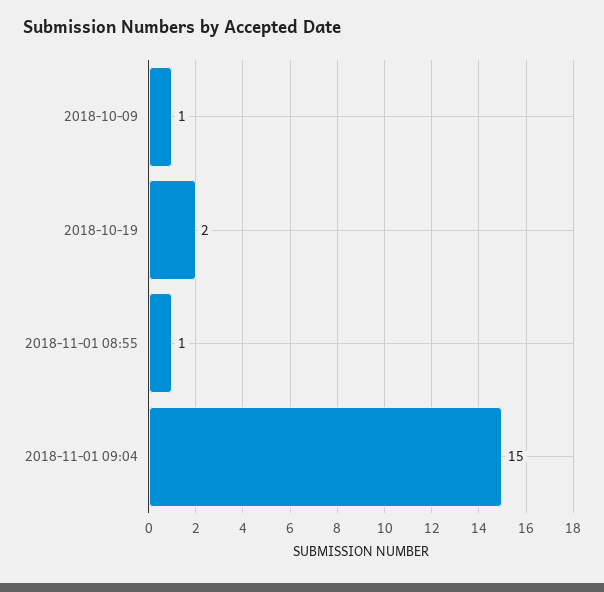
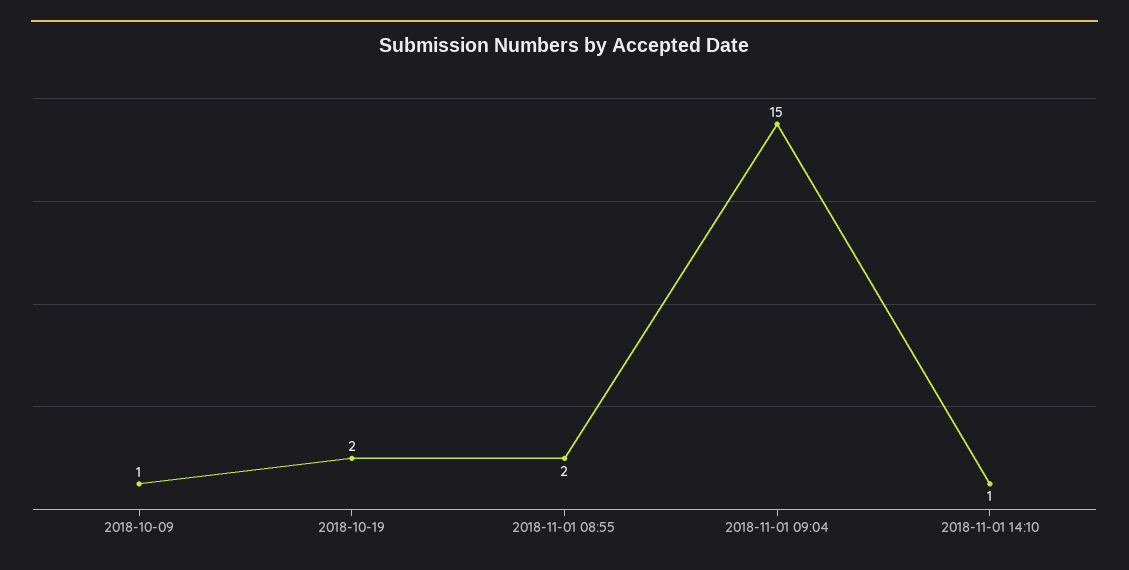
2018-11-01 08:55: 1 -> 2
2018-11-01 14:10: none -> 1

